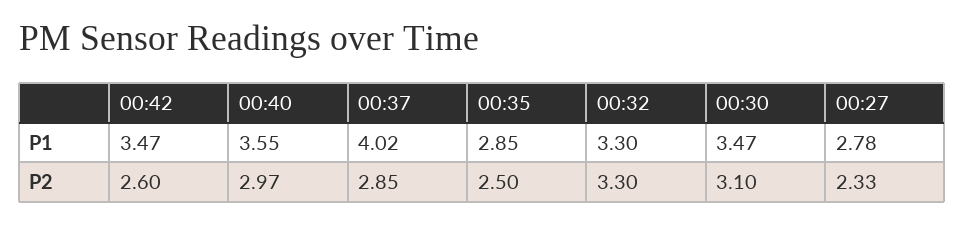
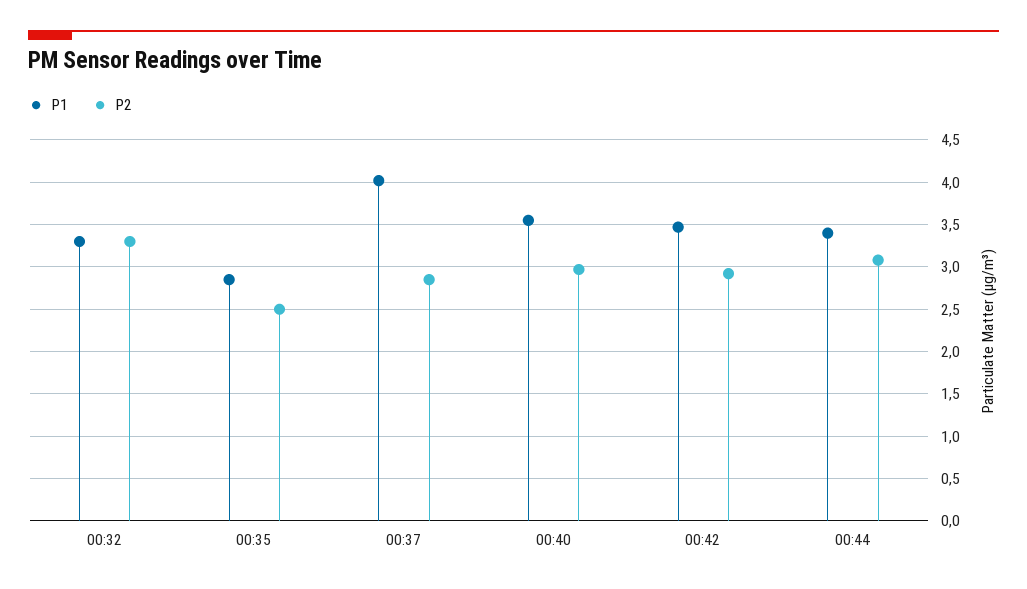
P1, 00:30: 3.47 -> none
P1, 00:27: 2.78 -> none
P2, 00:42: 2.6 -> 2.9
P2, 00:30: 3.1 -> none
P2, 00:27: 2.33 -> none
P1, 00:44: none -> 3.4
P2, 00:44: none -> 3.1

